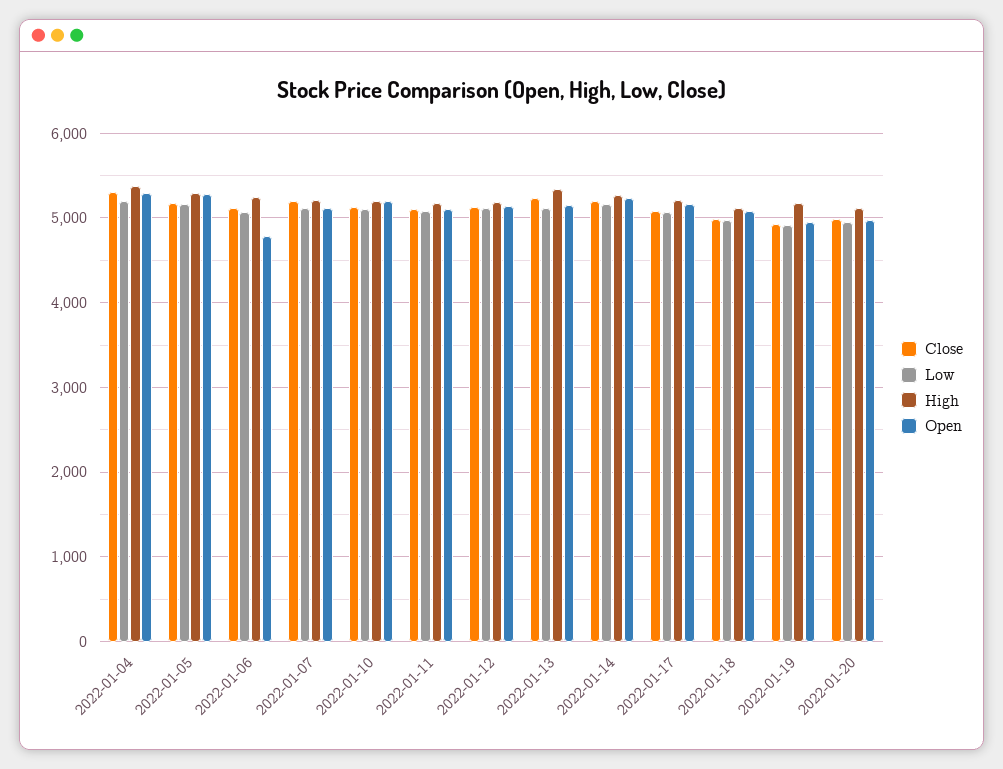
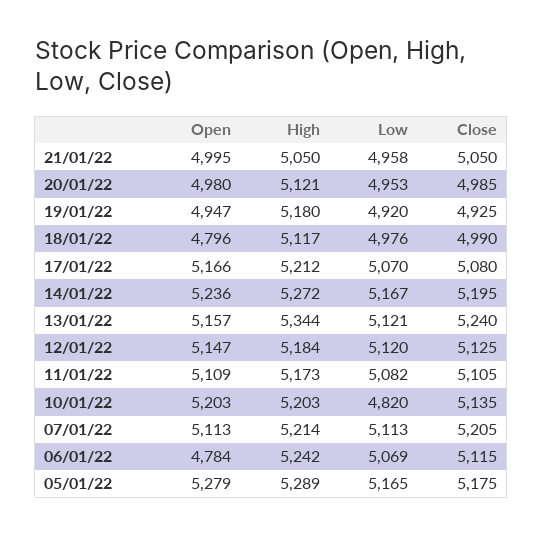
Close, 2022-01-04: 5300 -> none
Low, 2022-01-04: 5200 -> none
High, 2022-01-04: 5400 -> none
Open, 2022-01-04: 5300 -> none
Low, 2022-01-10: 5100 -> 4820
Open, 2022-01-18: 5100 -> 4796
Open, 21/01/22: none -> 4995
High, 21/01/22: none -> 5050
Low, 21/01/22: none -> 4958
Close, 21/01/22: none -> 5050

